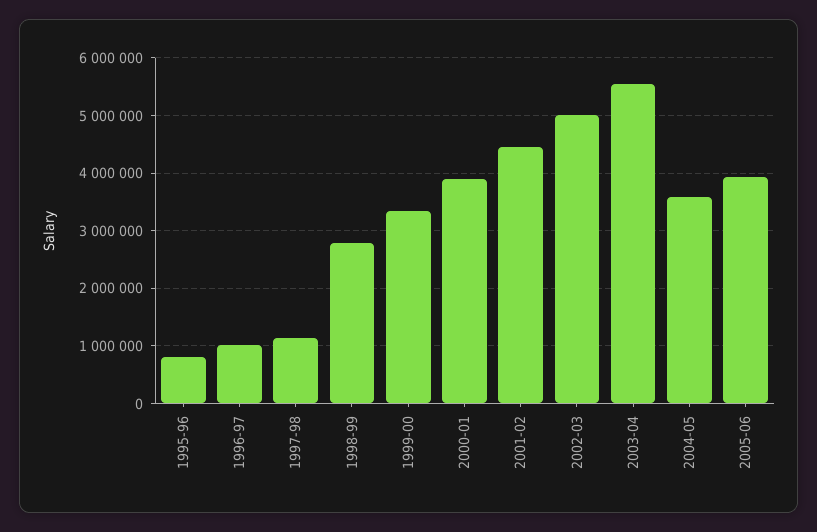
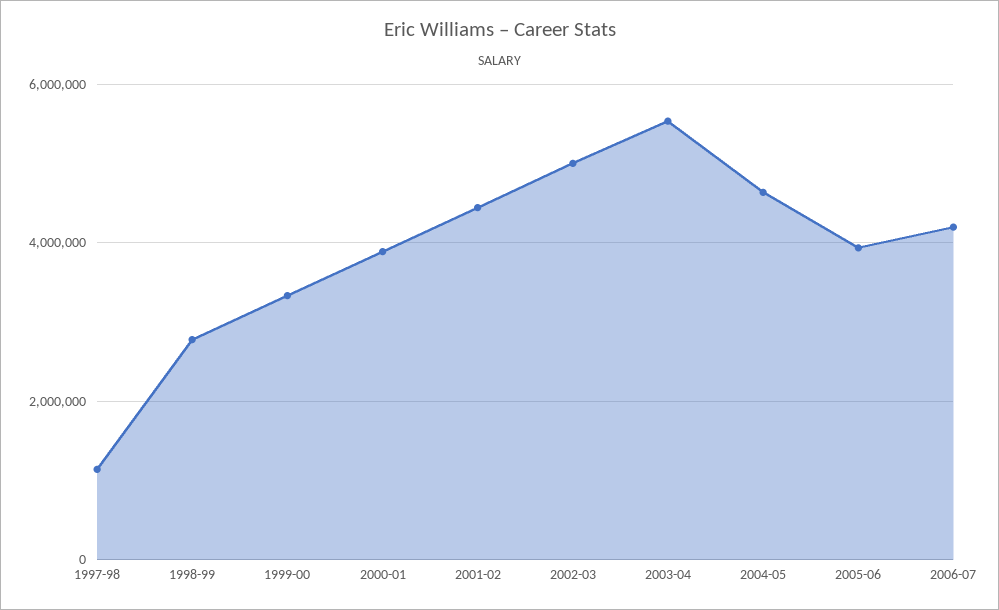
1995-96: 800000 -> none
1996-97: 1000000 -> none
2004-05: 3600000 -> 4600000
2006-07: none -> 4200000

